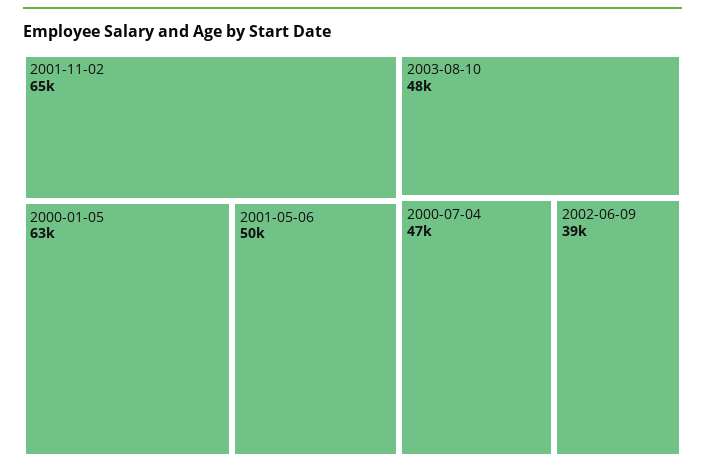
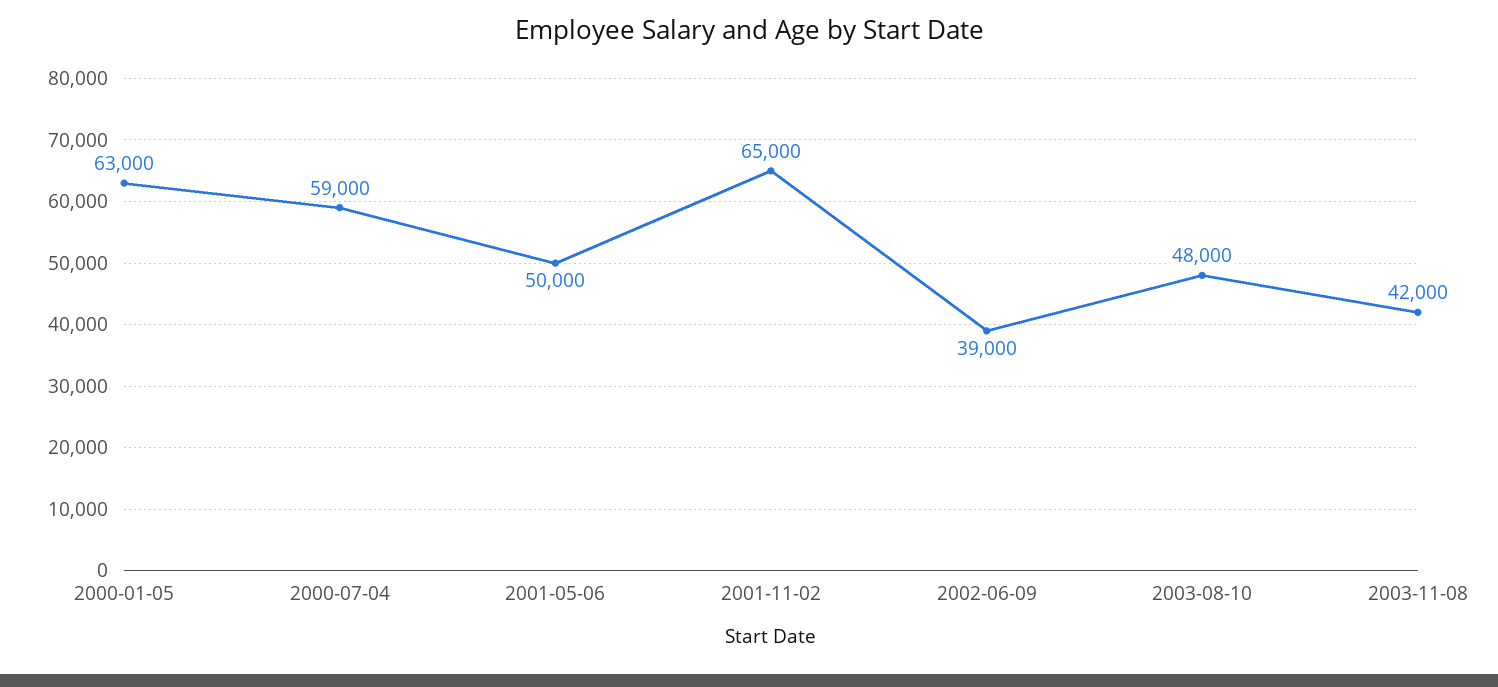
2000-07-04: 47000 -> 59000
2003-11-08: none -> 42000

